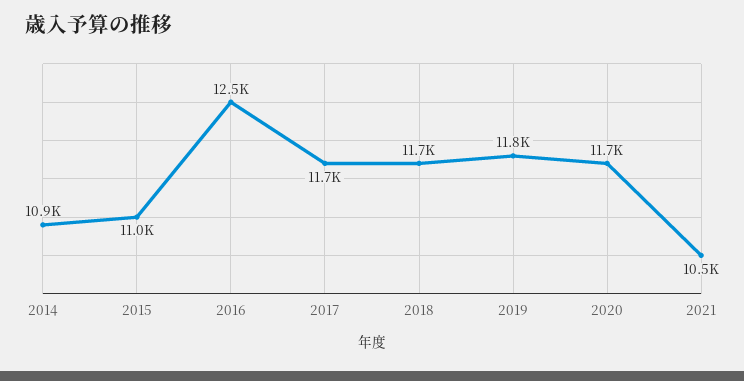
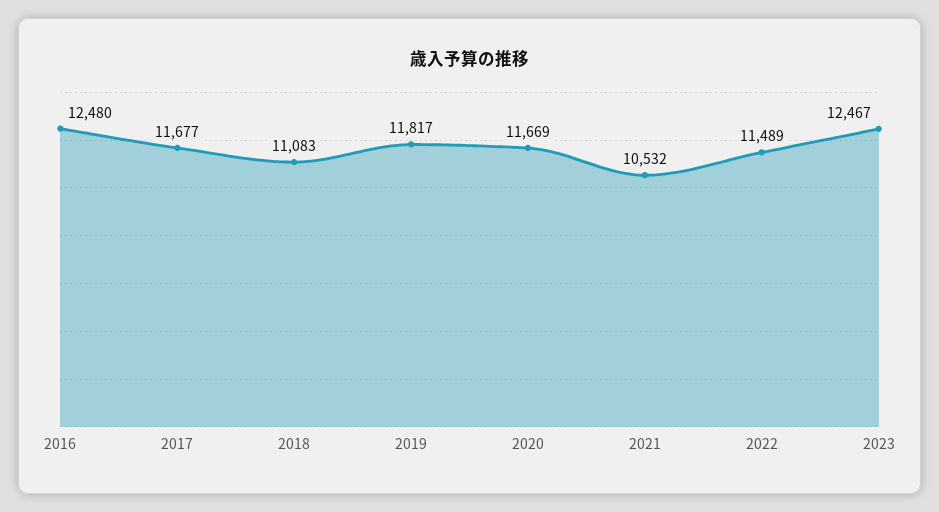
2014: 10900 -> none
2015: 11000 -> none
2018: 11700 -> 11083
2022: none -> 11489
2023: none -> 12467

